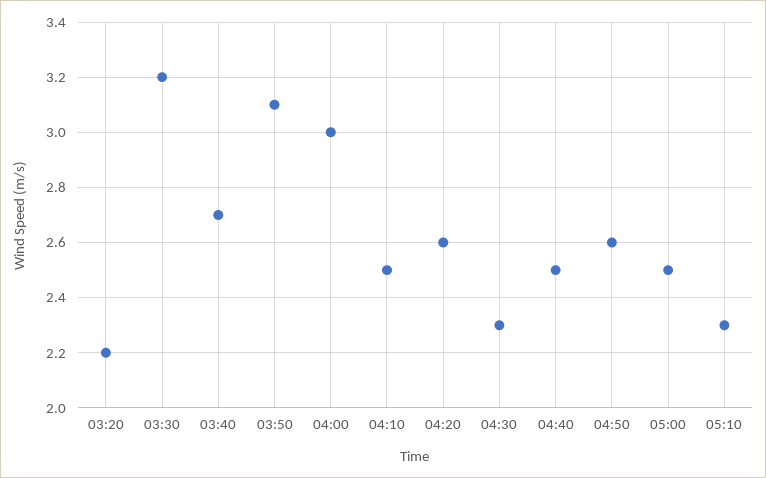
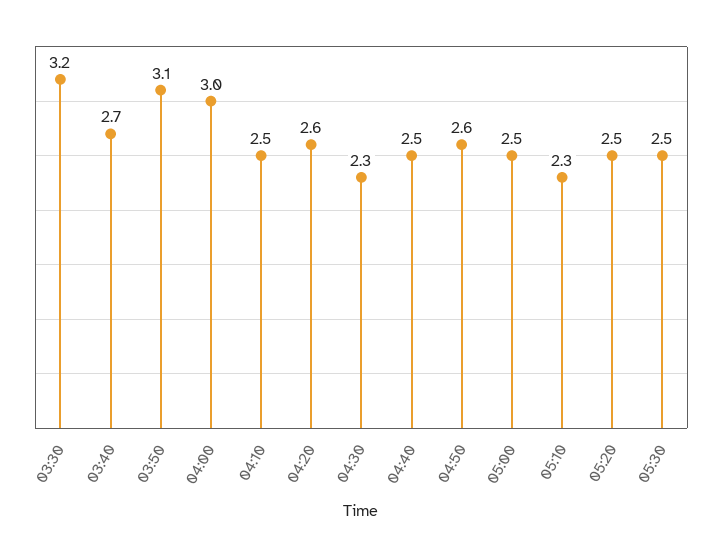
03:20: 2.2 -> none
05:20: none -> 2.5
05:30: none -> 2.5

